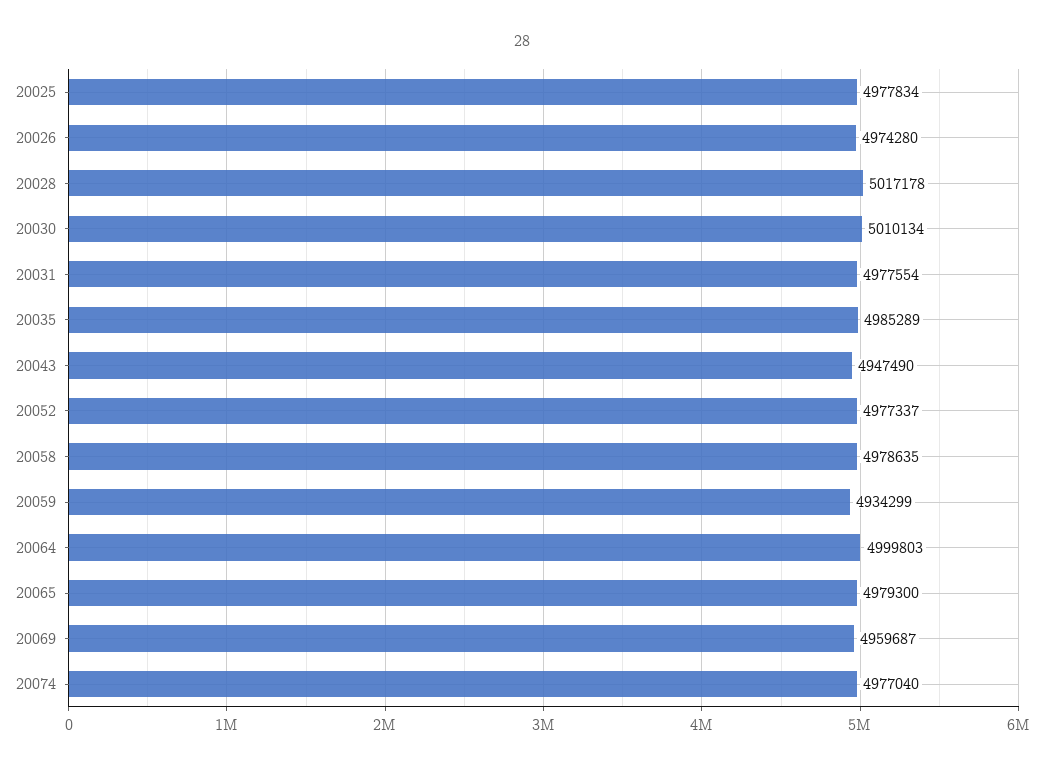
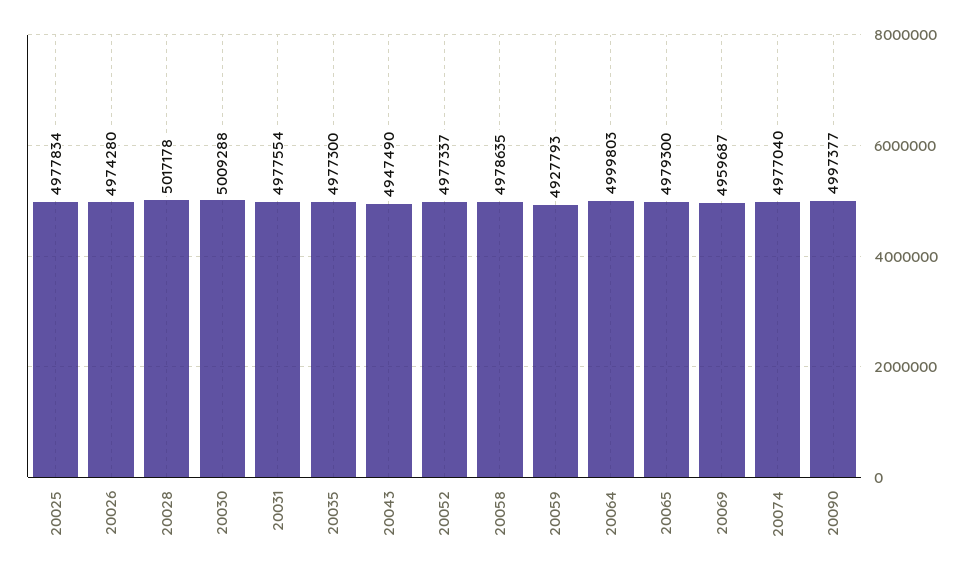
20030: 5010134 -> 5009288
20035: 4985289 -> 4977300
20059: 4934299 -> 4927793
20090: none -> 4997377

